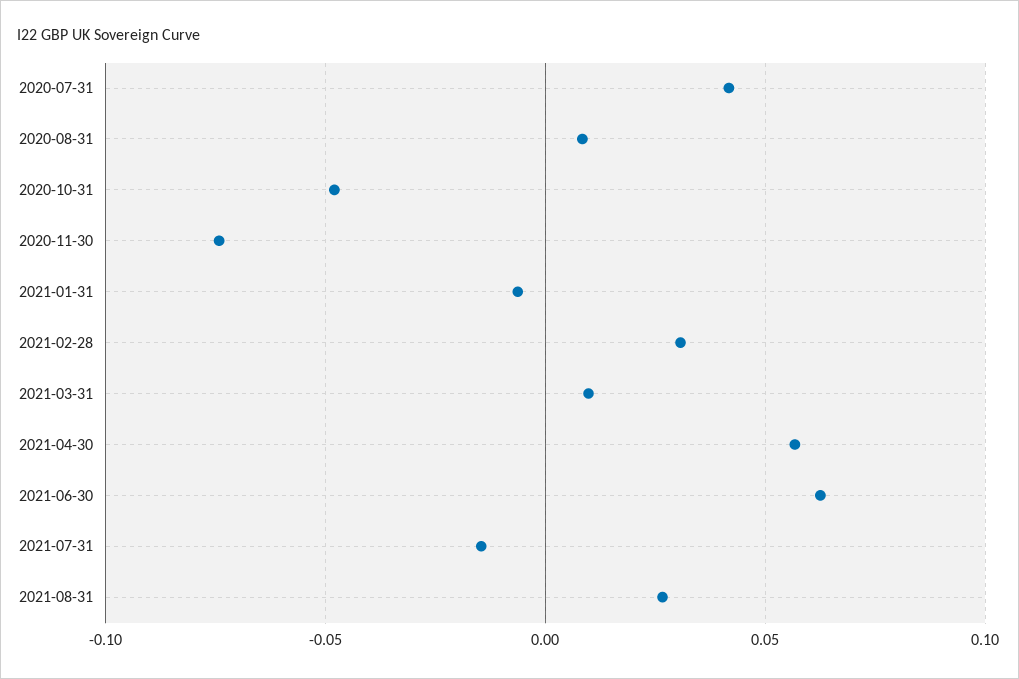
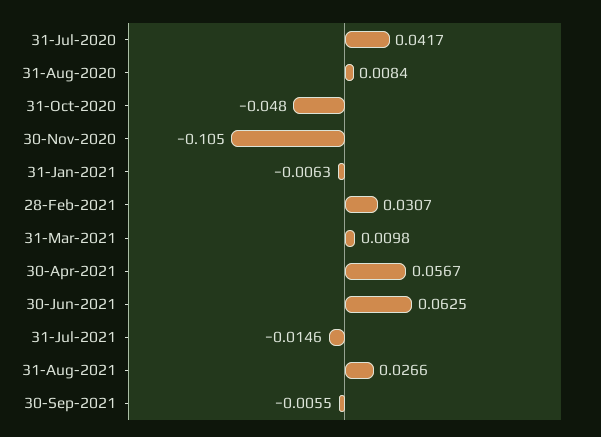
2020-11-30: -0.075 -> -0.105
30-Sep-2021: none -> -0.0055

